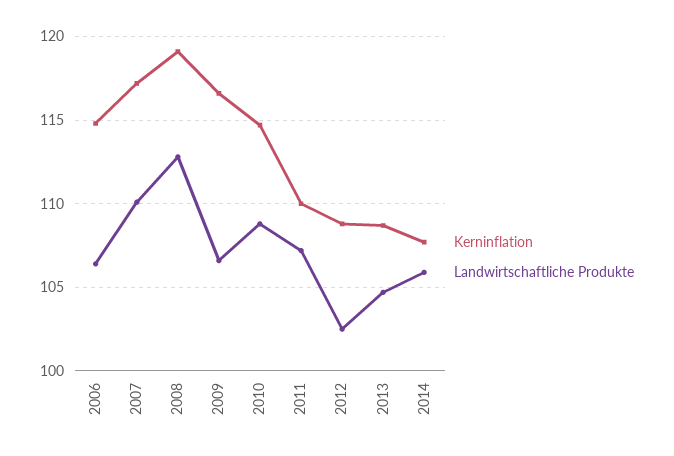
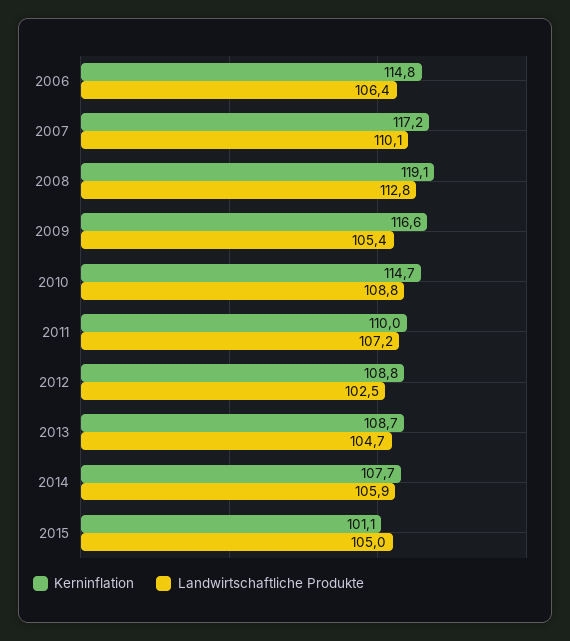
Landwirtschaftliche Produkte, 2009: 106.5 -> 105.4
Kerninflation, 2015: none -> 101.1
Landwirtschaftliche Produkte, 2015: none -> 105

